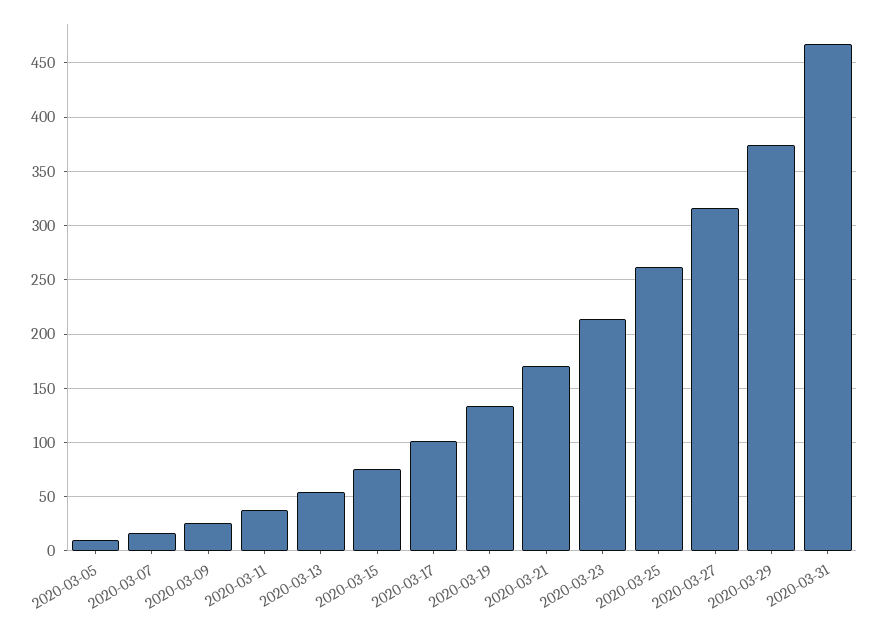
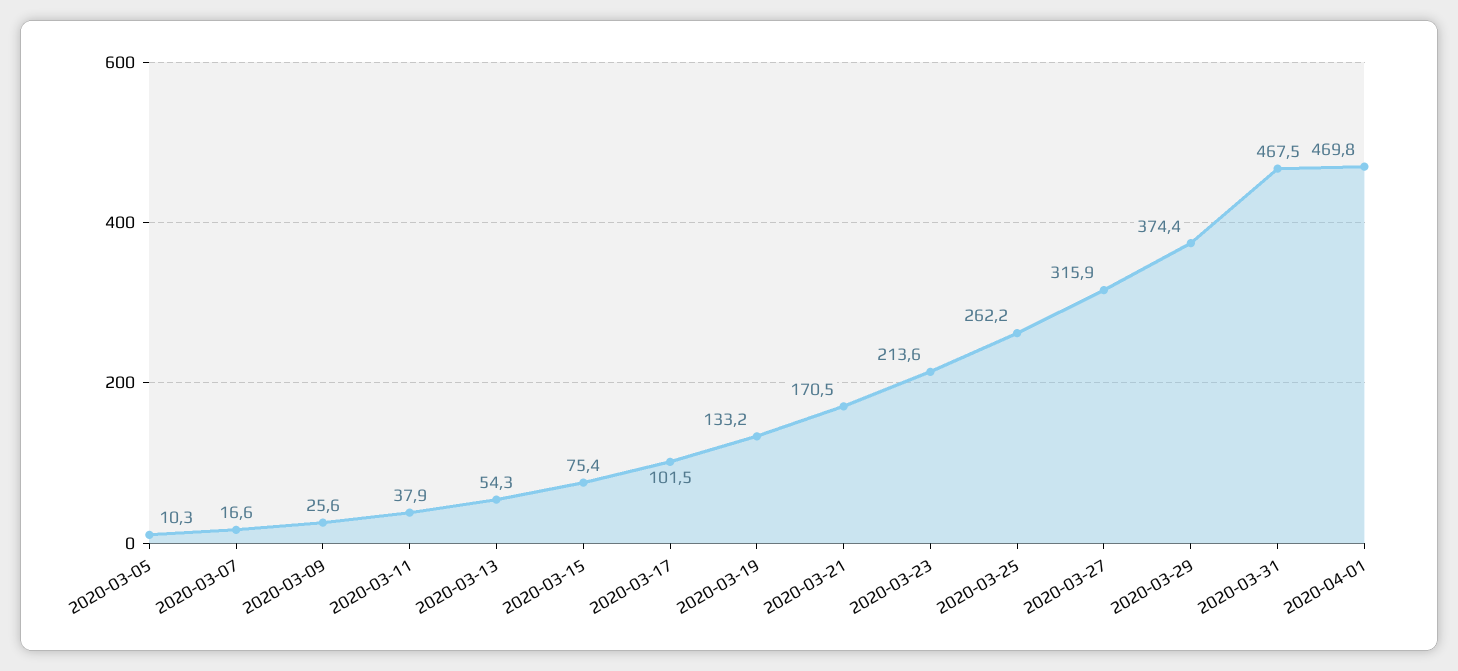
2020-04-01: none -> 469.8

